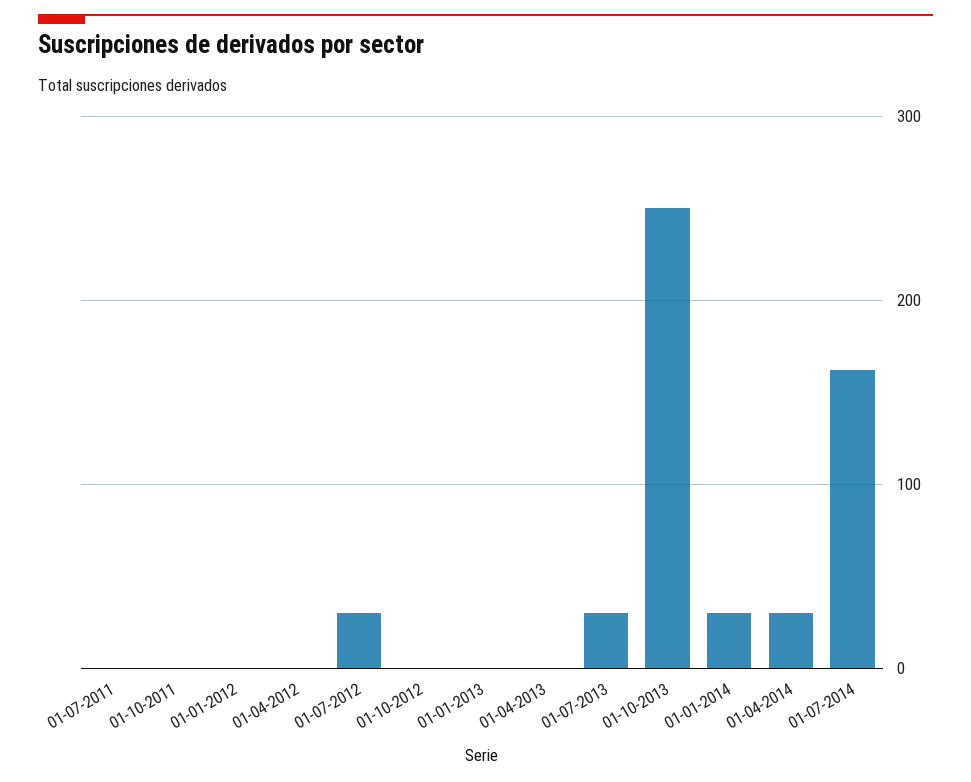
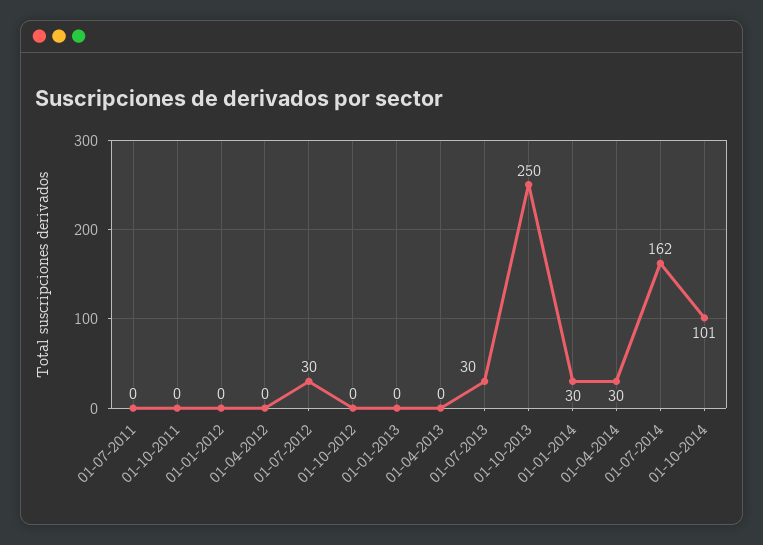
01-10-2014: none -> 101

